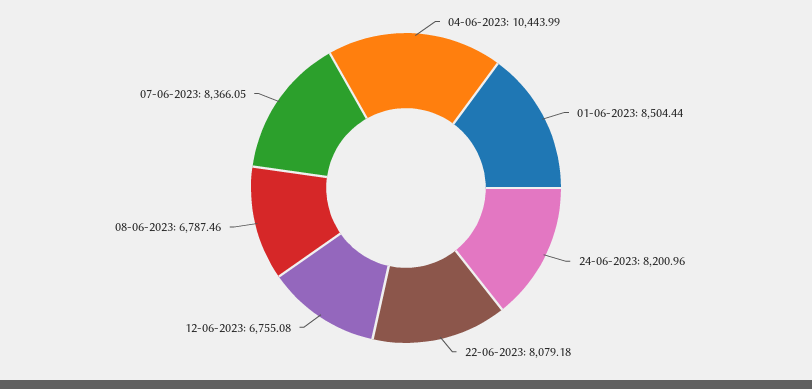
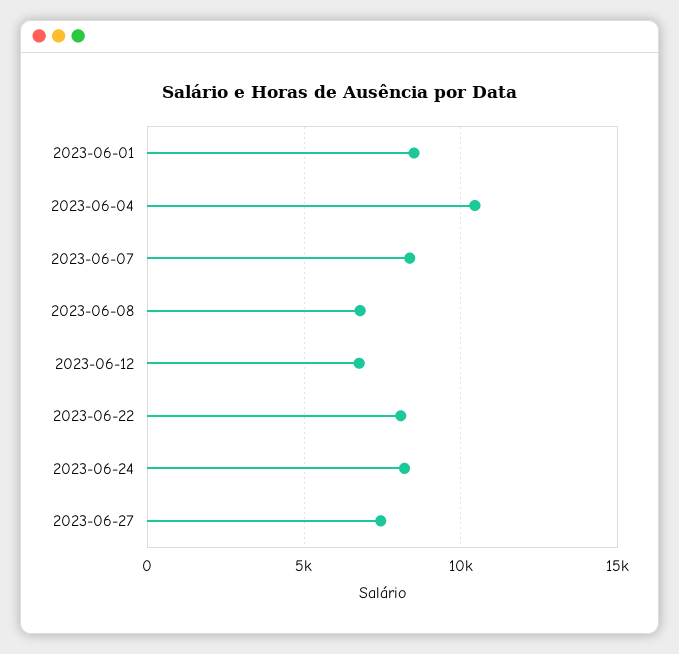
2023-06-27: none -> 7500

